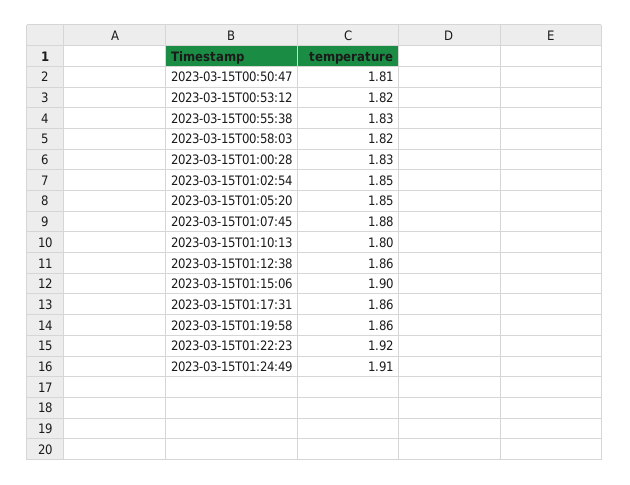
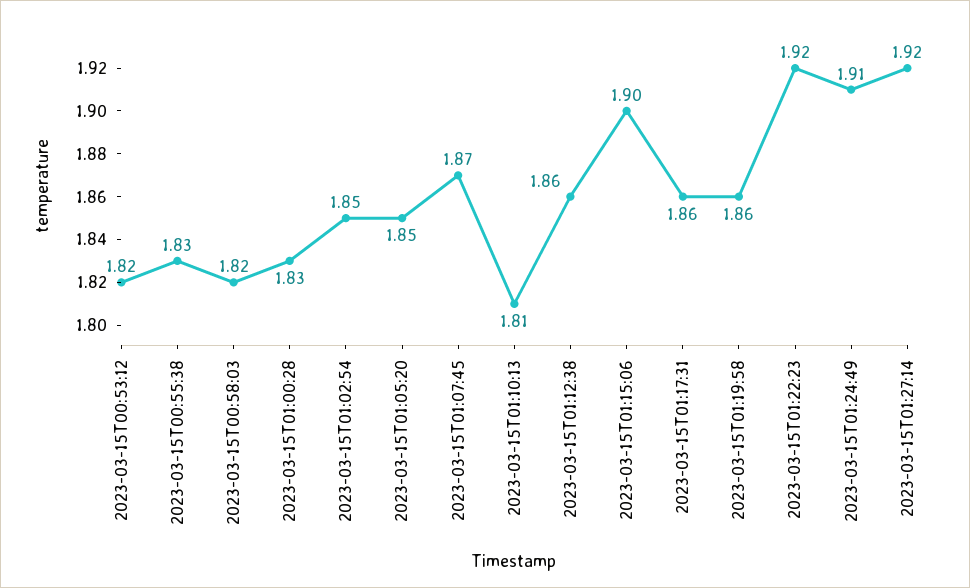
2023-03-15T00:50:47: 1.81 -> none
2023-03-15T01:07:45: 1.88 -> 1.87
2023-03-15T01:10:13: 1.8 -> 1.81
2023-03-15T01:27:14: none -> 1.92

